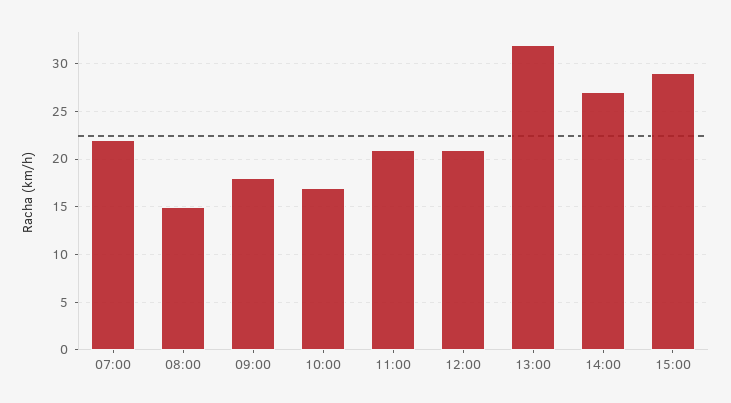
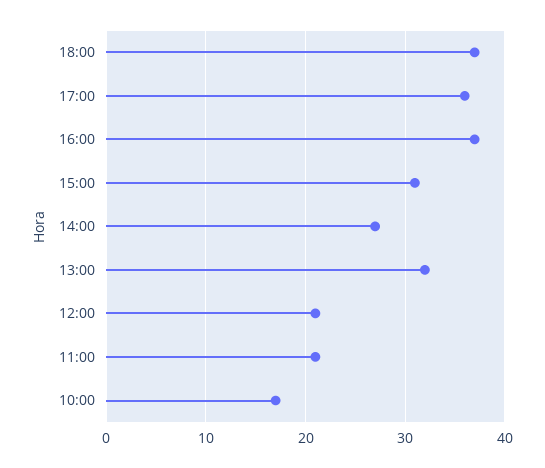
07:00: 22 -> none
08:00: 15 -> none
09:00: 18 -> none
15:00: 29 -> 31
18:00: none -> 37
17:00: none -> 36
16:00: none -> 37

